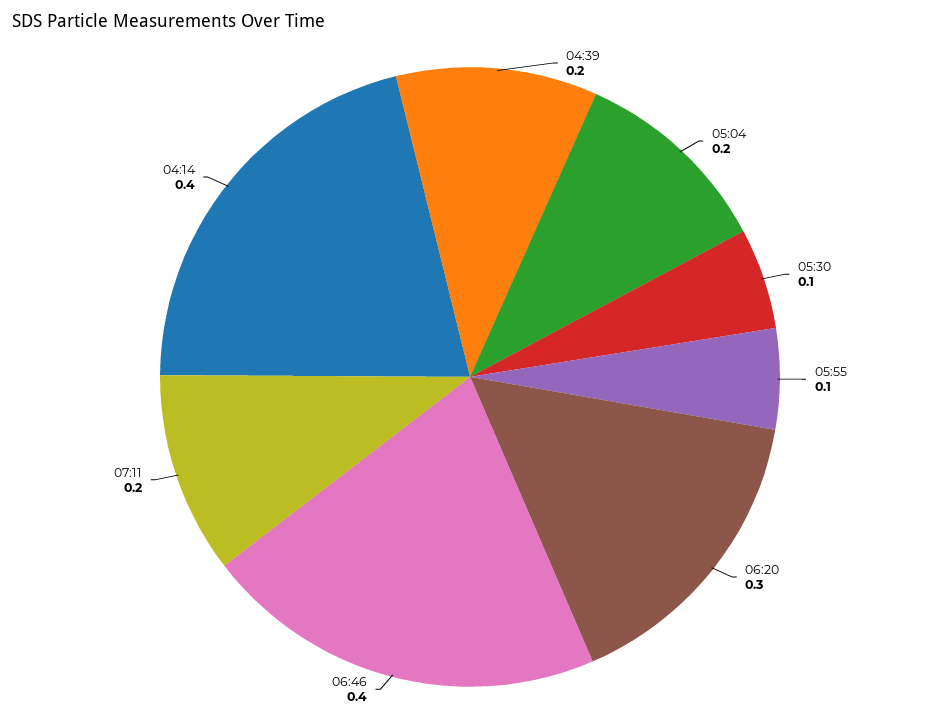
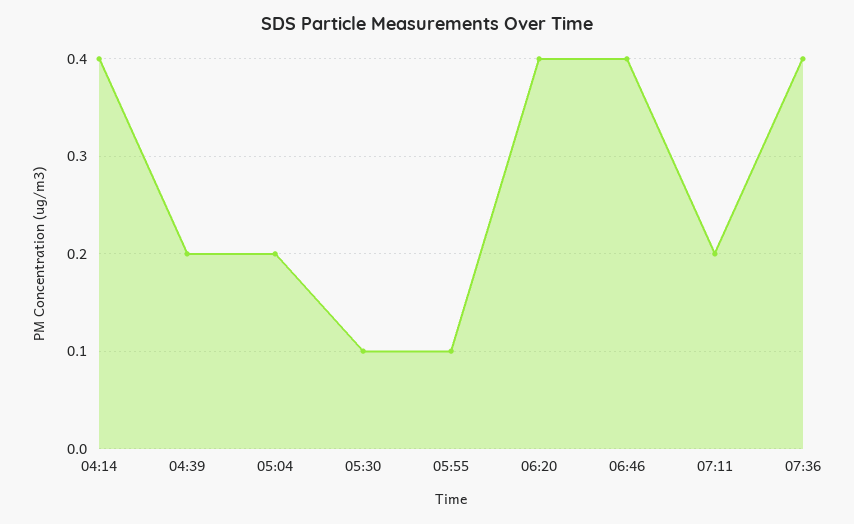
06:20: 0.3 -> 0.4
07:36: none -> 0.4

